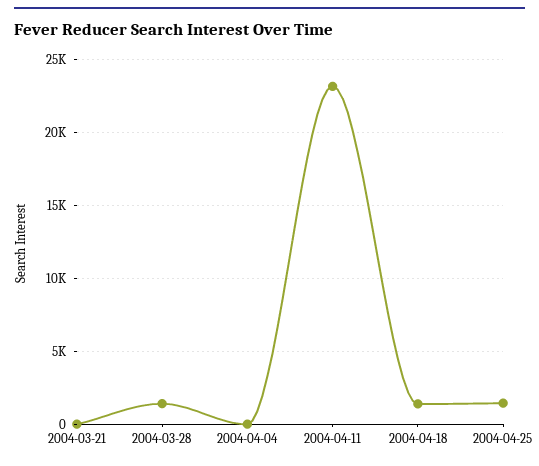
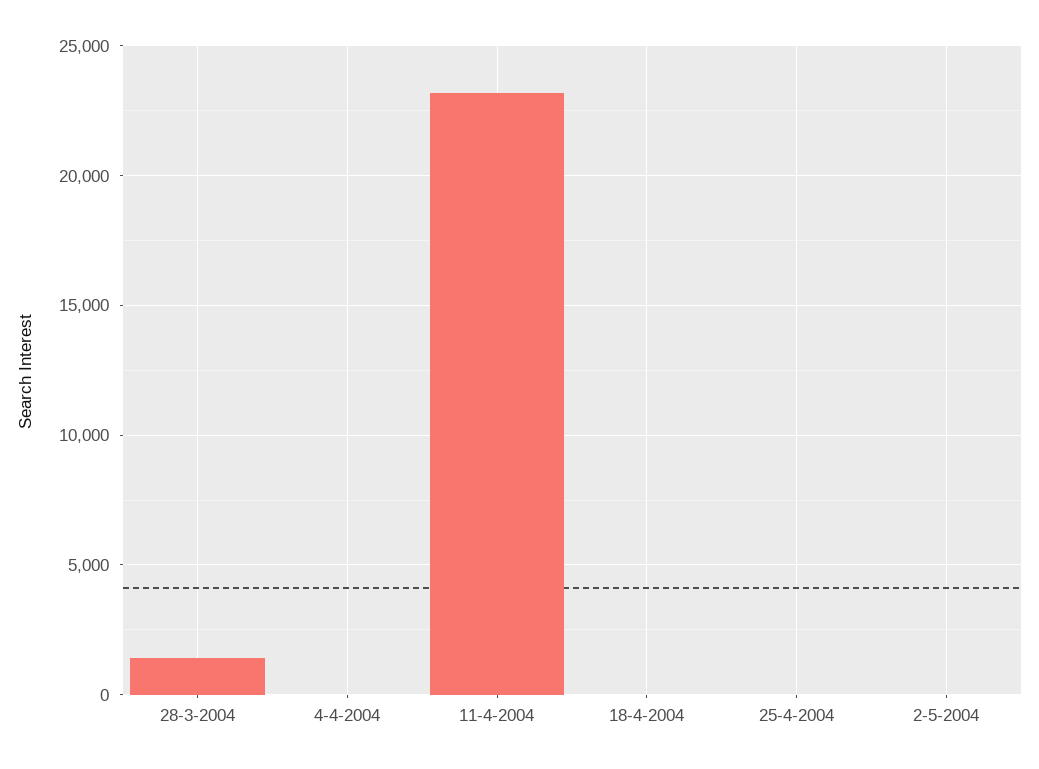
2004-03-21: 0 -> none
2004-04-18: 1500 -> 0
2004-04-25: 1500 -> 0
2-5-2004: none -> 0

